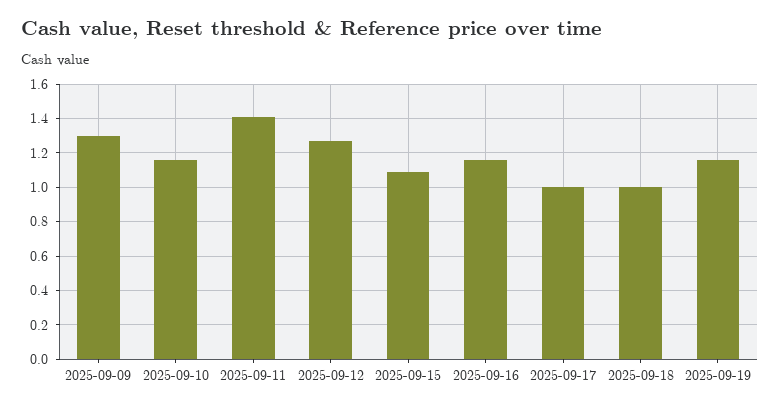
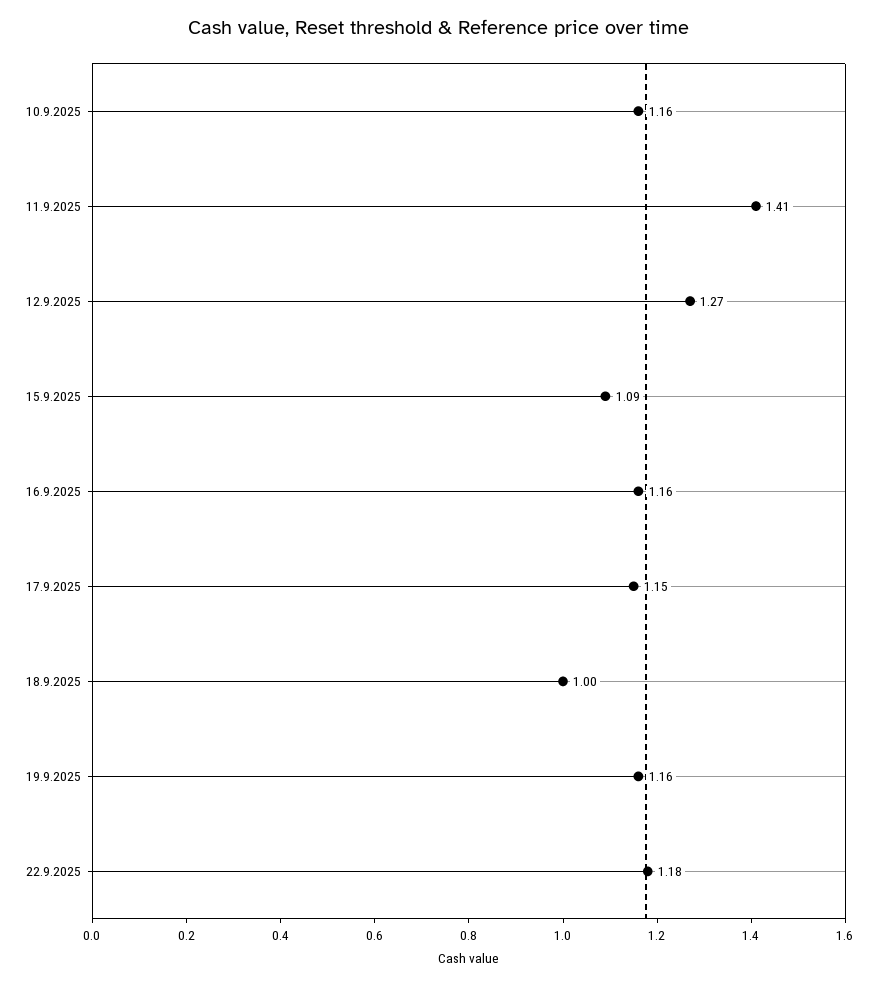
2025-09-09: 1.3 -> none
2025-09-17: 1 -> 1.15
22.9.2025: none -> 1.18

